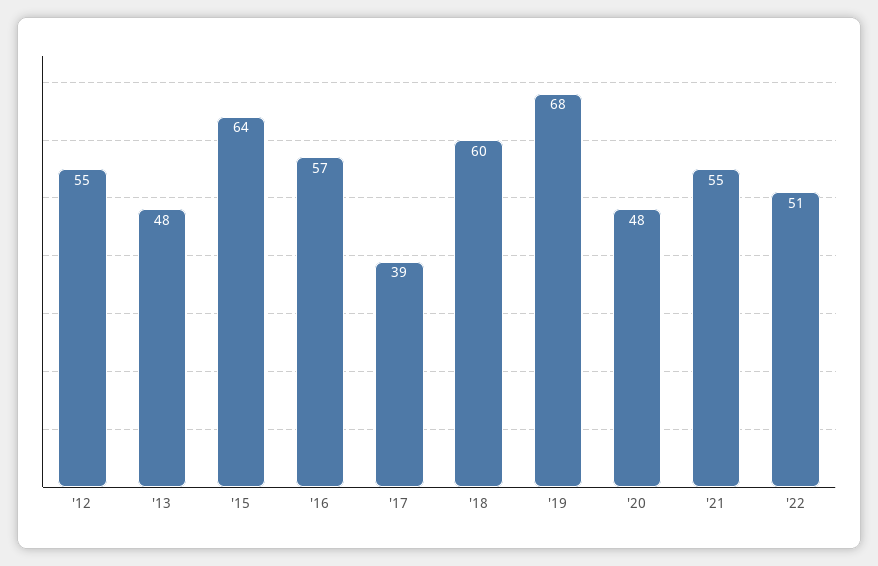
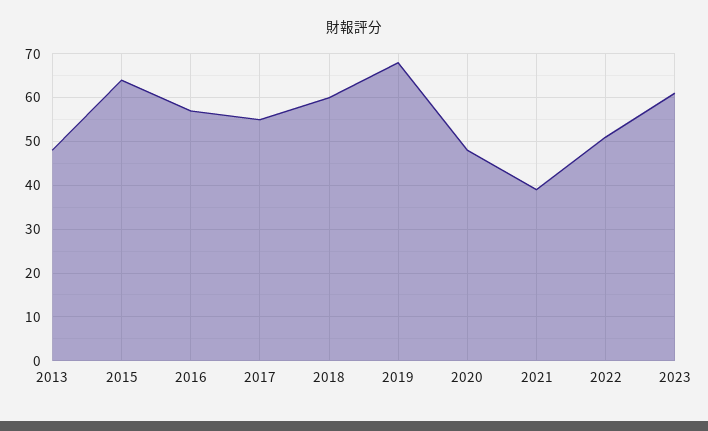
'12: 55 -> none
'17: 39 -> 55
'21: 55 -> 40
2023: none -> 60

